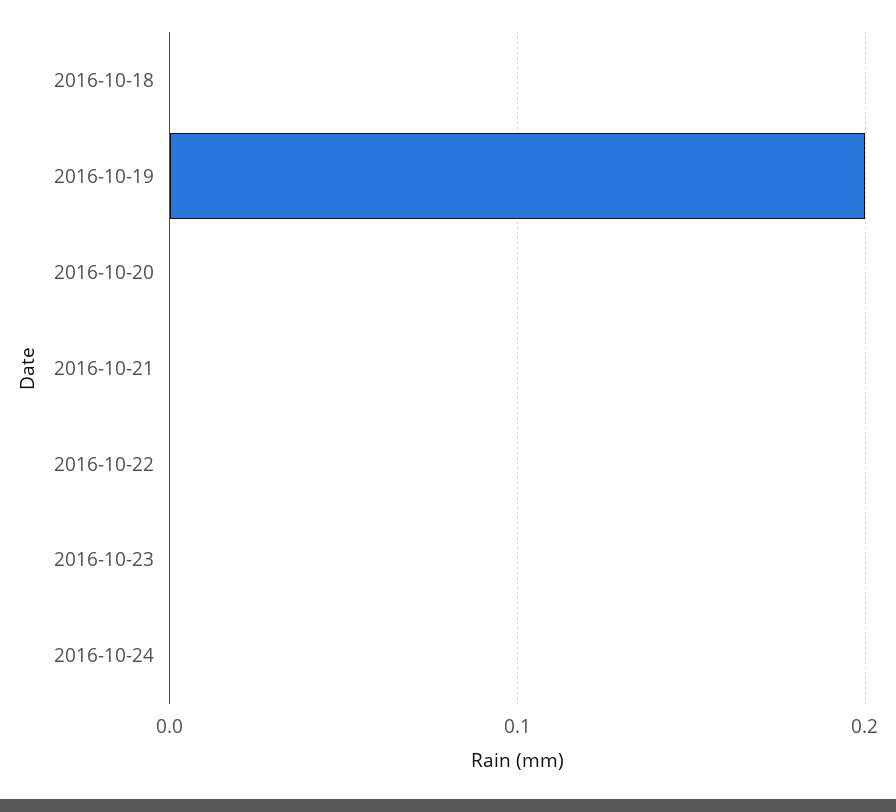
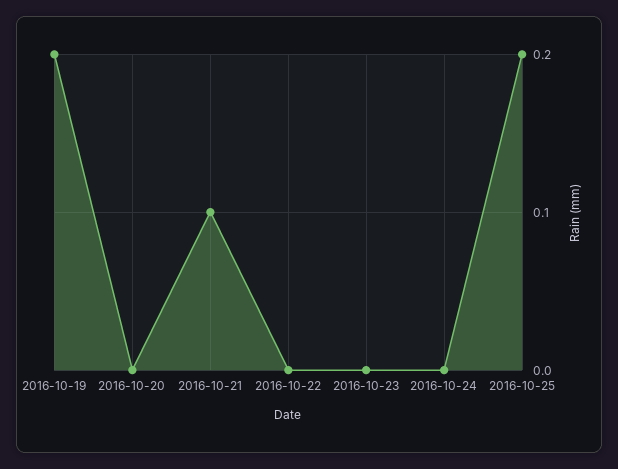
2016-10-18: 0 -> none
2016-10-21: 0 -> 0.1
2016-10-25: none -> 0.2

